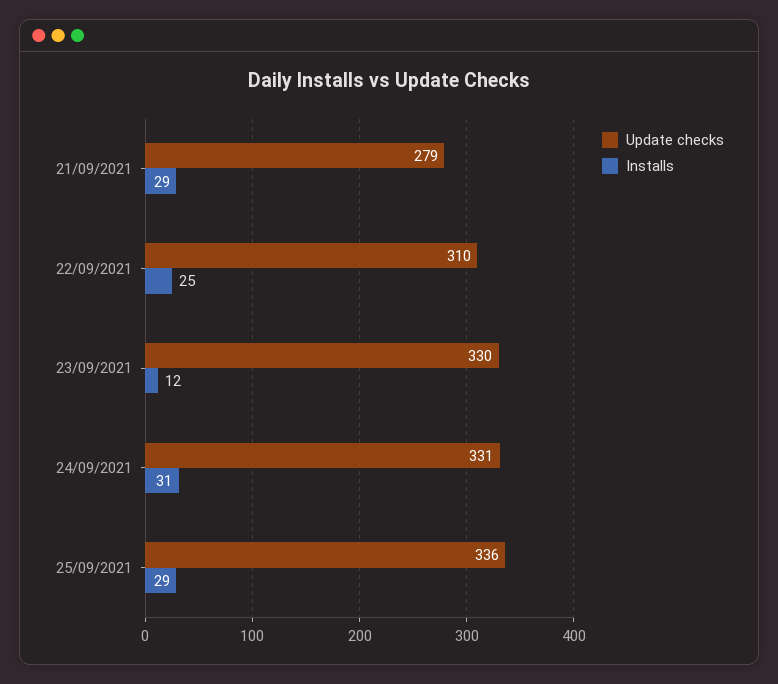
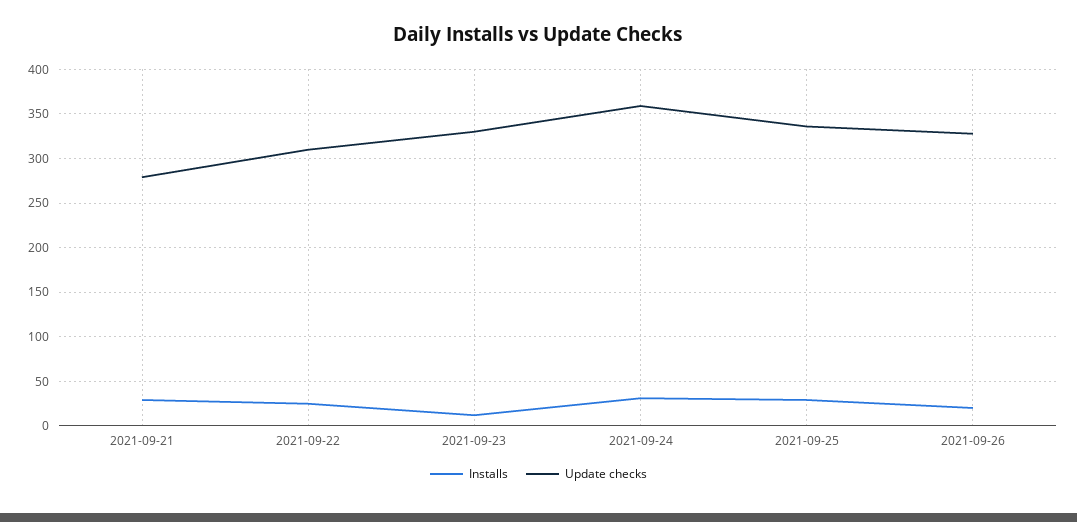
Update checks, 24/09/2021: 331 -> 360
Installs, 2021-09-26: none -> 20
Update checks, 2021-09-26: none -> 330

